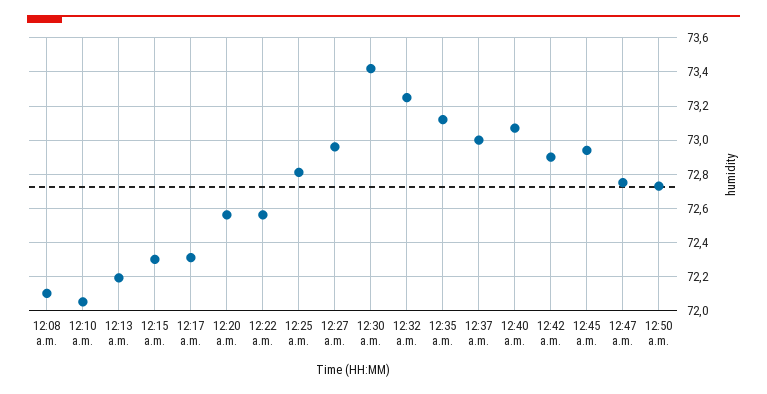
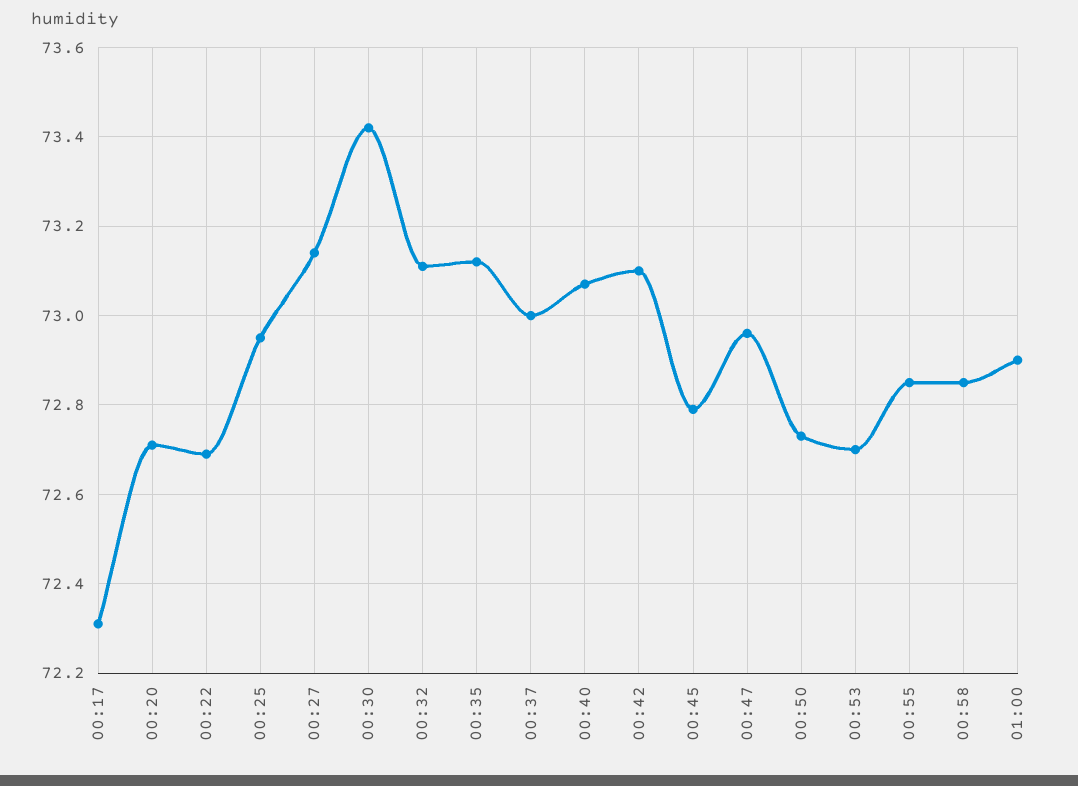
12:08 a.m.: 72.1 -> none
12:10 a.m.: 72.05 -> none
12:13 a.m.: 72.2 -> none
12:15 a.m.: 72.3 -> none
12:20 a.m.: 72.55 -> 72.7
12:22 a.m.: 72.55 -> 72.7
12:25 a.m.: 72.8 -> 72.95
12:27 a.m.: 72.95 -> 73.15
12:32 a.m.: 73.25 -> 73.1
12:42 a.m.: 72.9 -> 73.1
12:45 a.m.: 72.95 -> 72.8
12:47 a.m.: 72.75 -> 72.95
00:53: none -> 72.7
00:55: none -> 72.85
00:58: none -> 72.85
01:00: none -> 72.9

